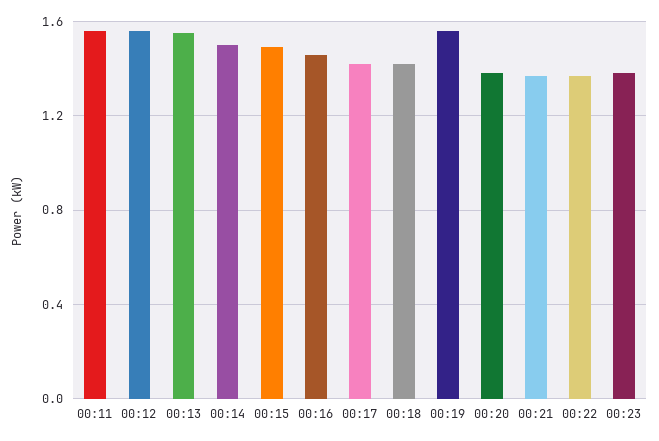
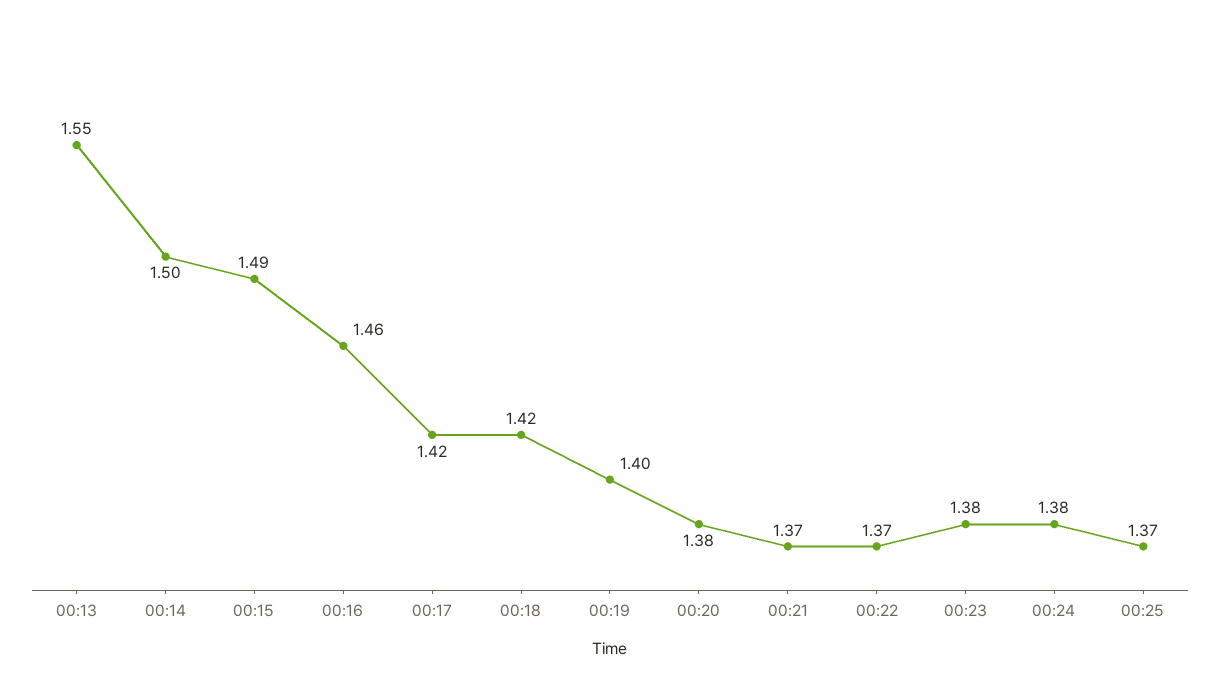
00:11: 1.55 -> none
00:12: 1.55 -> none
00:19: 1.55 -> 1.4
00:24: none -> 1.38
00:25: none -> 1.37

